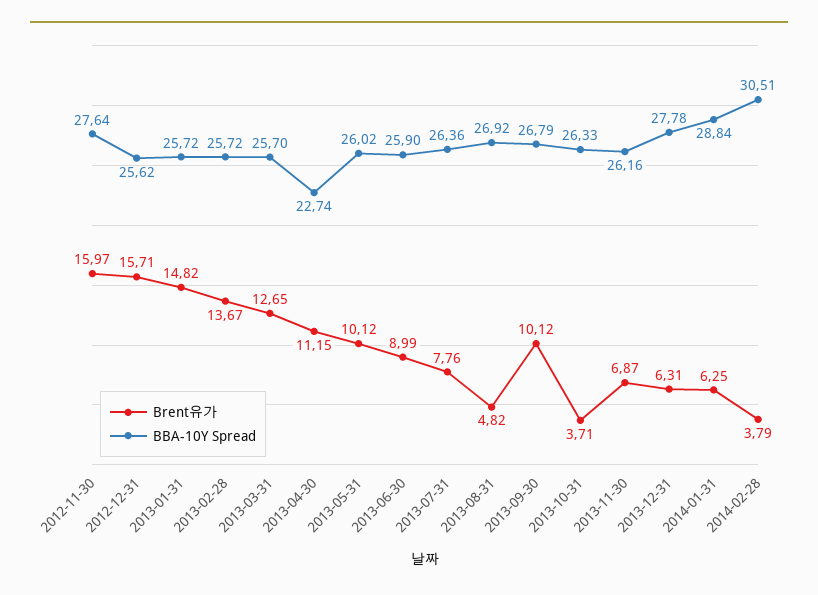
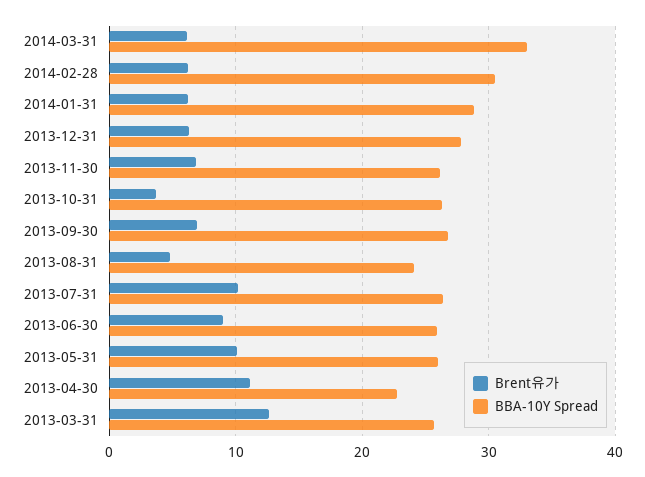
Brent유가, 2012-11-30: 15.97 -> none
BBA-10Y Spread, 2012-11-30: 27.64 -> none
Brent유가, 2012-12-31: 15.71 -> none
BBA-10Y Spread, 2012-12-31: 25.62 -> none
Brent유가, 2013-01-31: 14.82 -> none
BBA-10Y Spread, 2013-01-31: 25.72 -> none
Brent유가, 2013-02-28: 13.67 -> none
BBA-10Y Spread, 2013-02-28: 25.72 -> none
Brent유가, 2013-07-31: 7.76 -> 10
BBA-10Y Spread, 2013-08-31: 26.92 -> 24
Brent유가, 2013-09-30: 10.12 -> 7
Brent유가, 2014-02-28: 3.79 -> 6
Brent유가, 2014-03-31: none -> 6
BBA-10Y Spread, 2014-03-31: none -> 33

